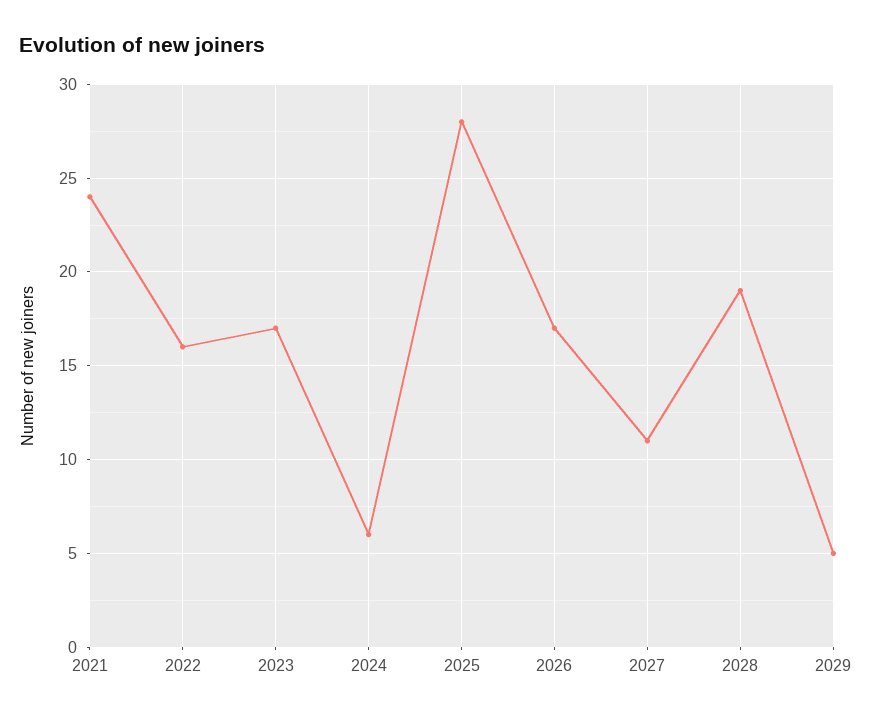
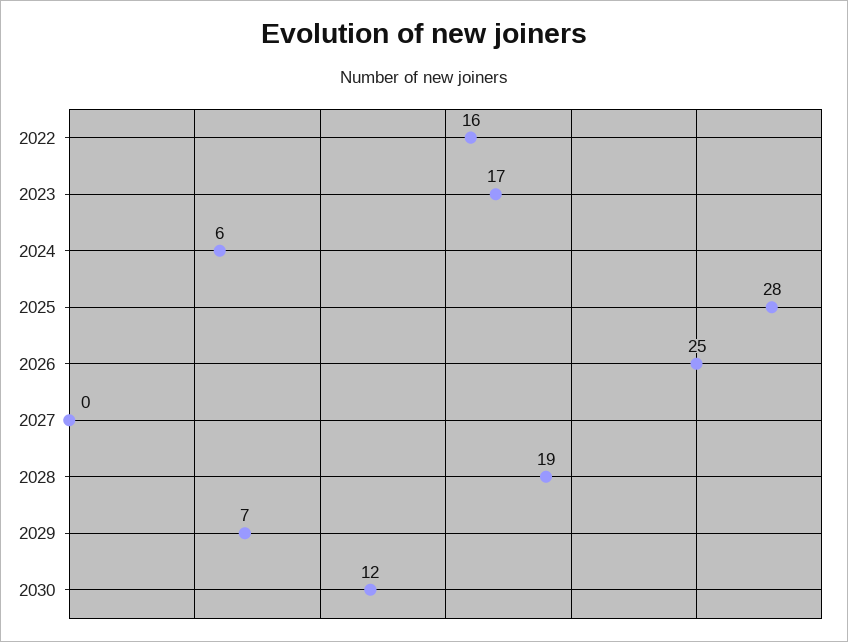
2021: 24 -> none
2026: 17 -> 25
2027: 11 -> 0
2029: 5 -> 7
2030: none -> 12

